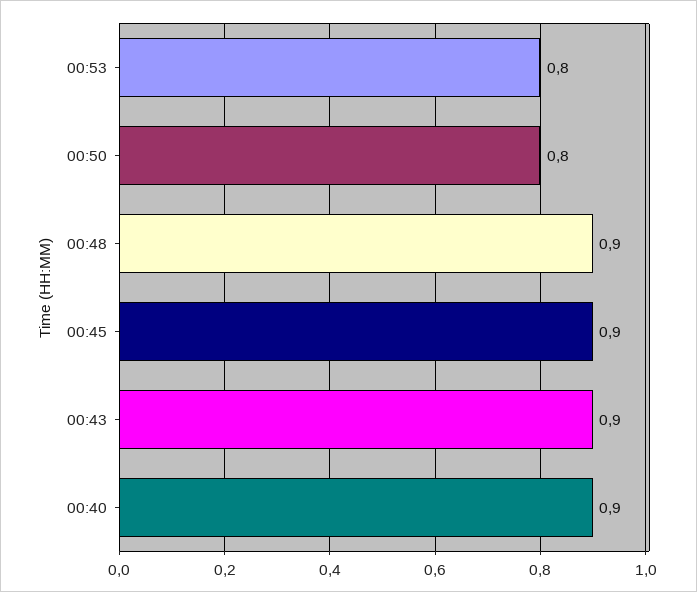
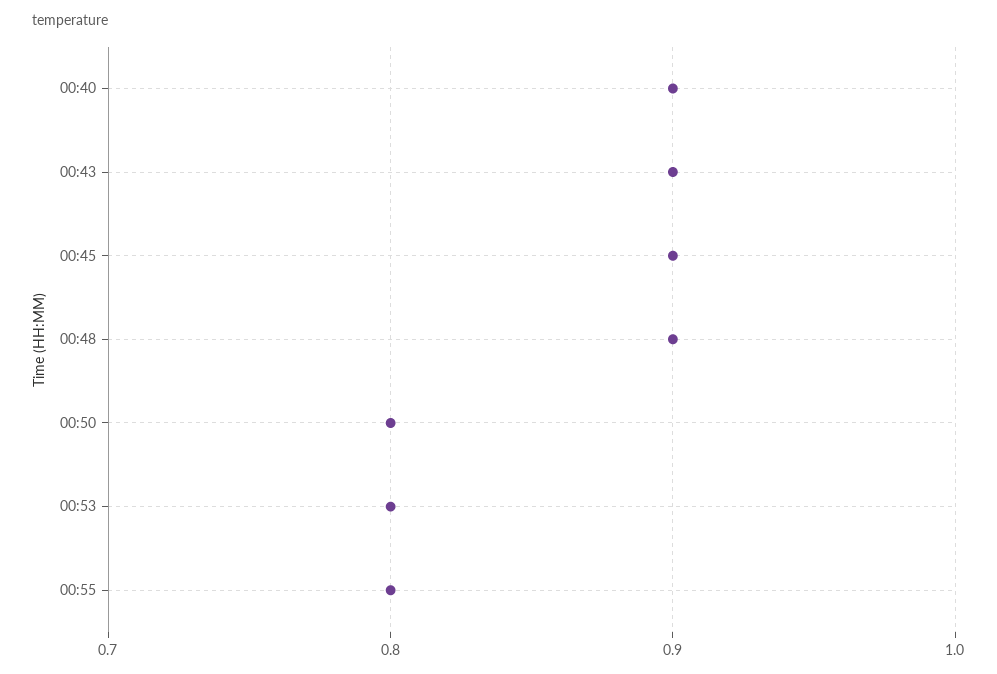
00:55: none -> 0.8

